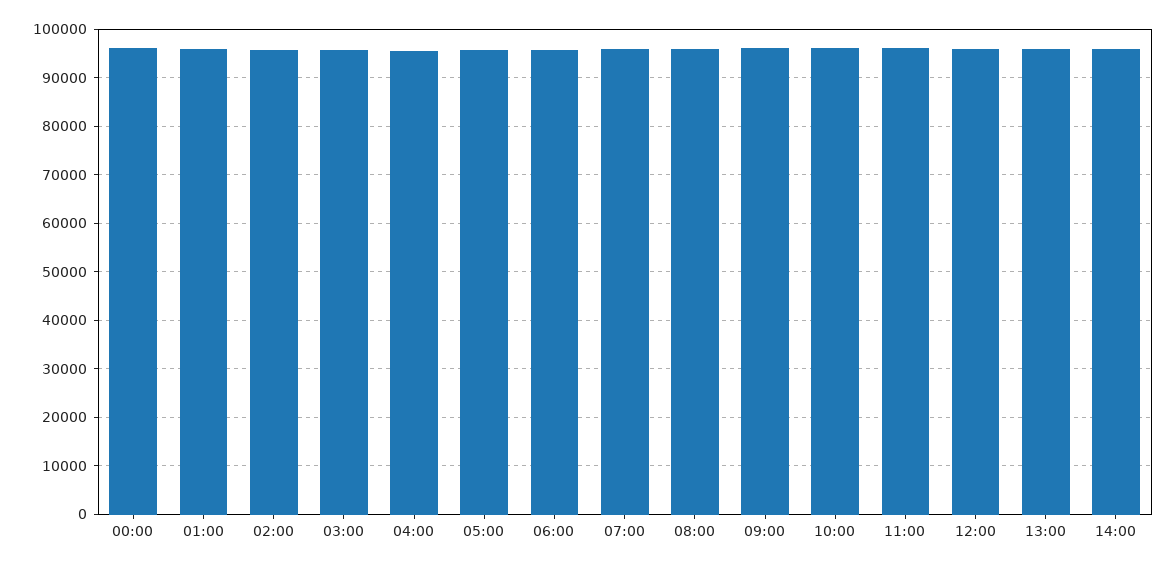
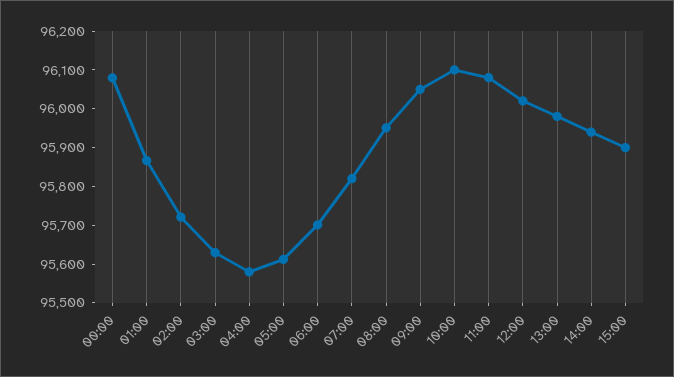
15:00: none -> 95900

